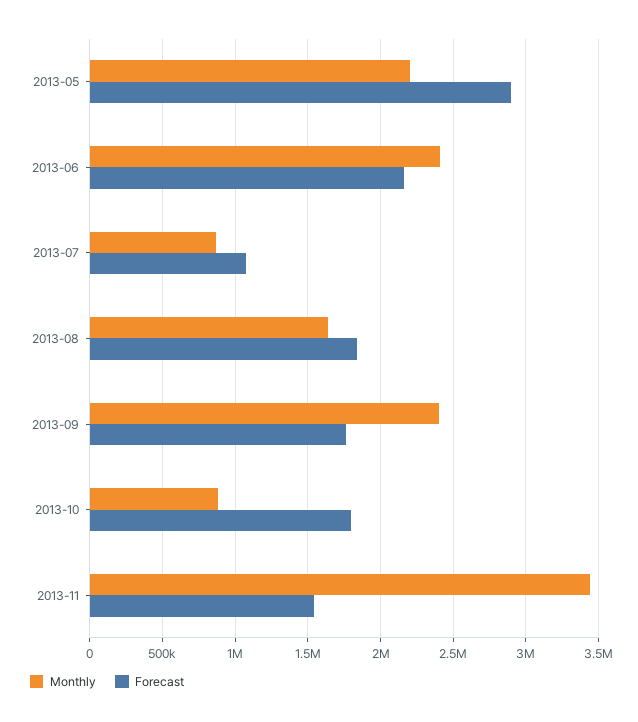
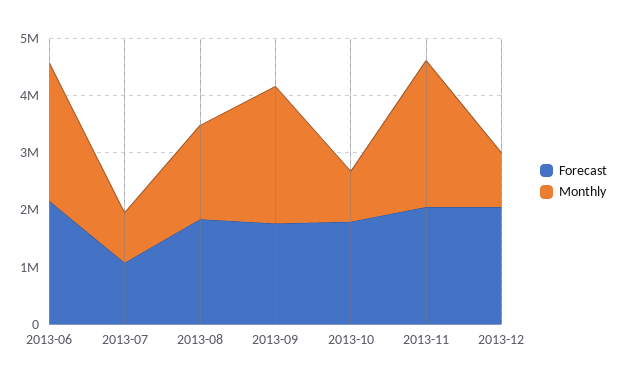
Monthly, 2013-05: 2200000 -> none
Forecast, 2013-05: 2900000 -> none
Monthly, 2013-11: 3450000 -> 2600000
Forecast, 2013-11: 1550000 -> 2000000
Forecast, 2013-12: none -> 2000000
Monthly, 2013-12: none -> 1000000

